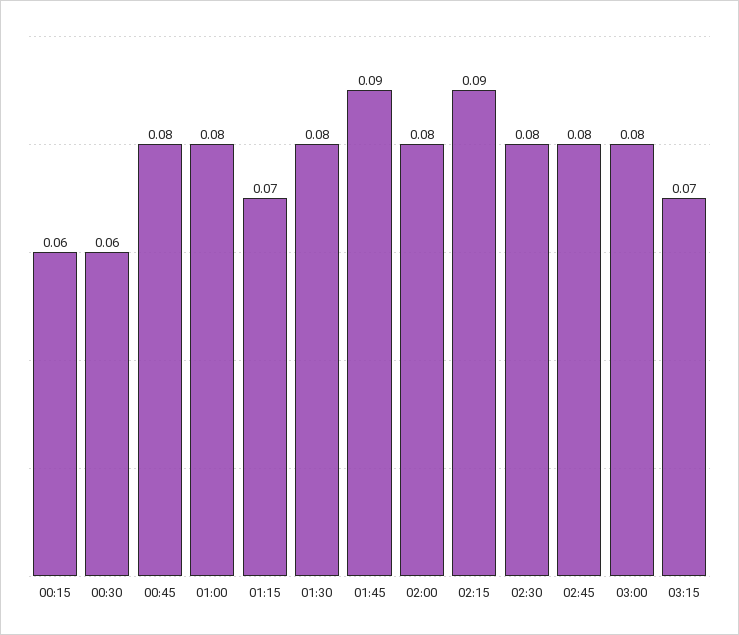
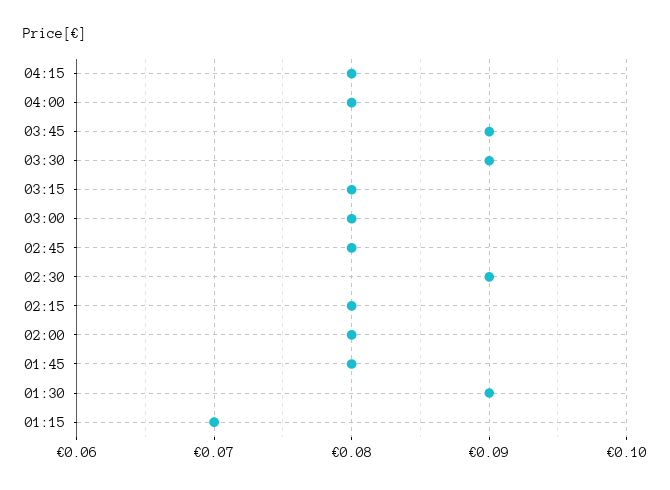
00:15: 0.06 -> none
00:30: 0.06 -> none
00:45: 0.08 -> none
01:00: 0.08 -> none
01:30: 0.08 -> 0.09
01:45: 0.09 -> 0.08
02:15: 0.09 -> 0.08
02:30: 0.08 -> 0.09
03:15: 0.07 -> 0.08
04:15: none -> 0.08
04:00: none -> 0.08
03:45: none -> 0.09
03:30: none -> 0.09

